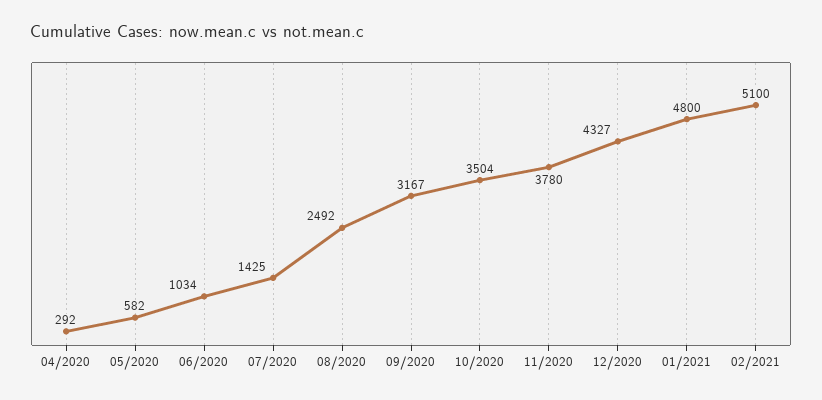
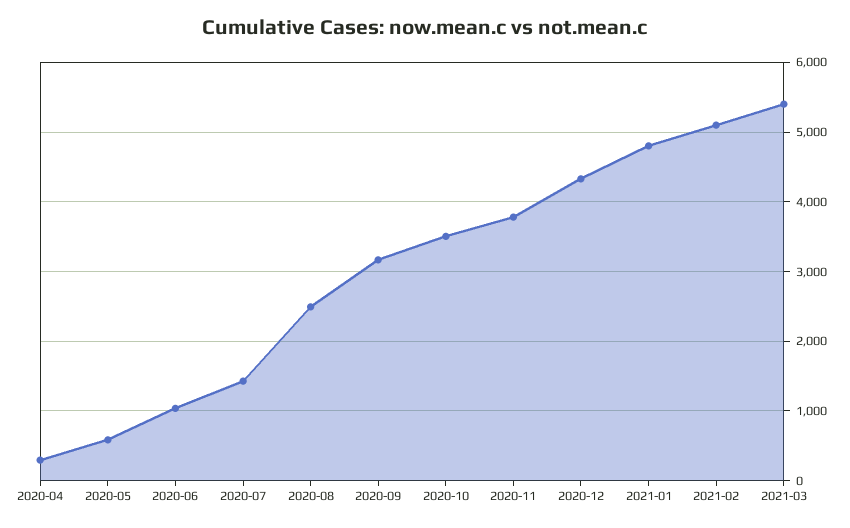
2021-03: none -> 5400

